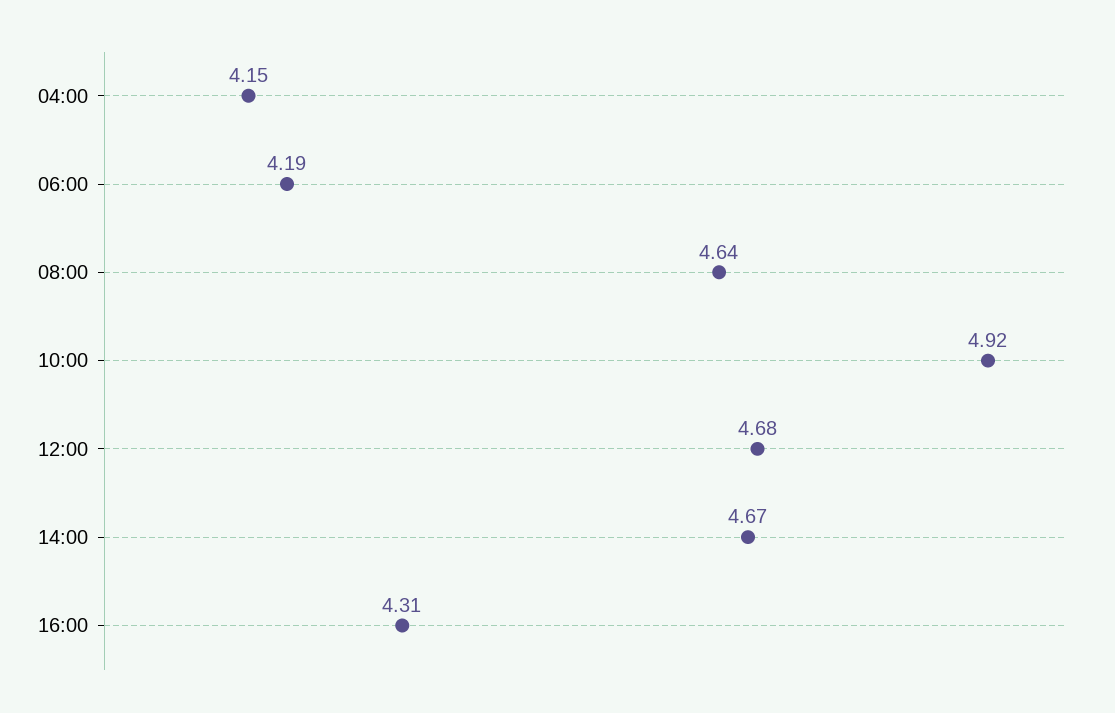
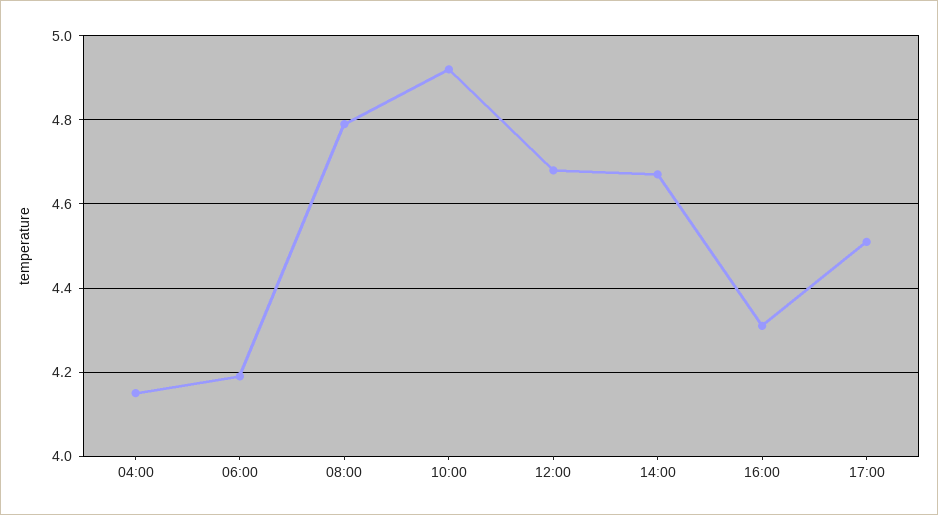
08:00: 4.64 -> 4.8
17:00: none -> 4.5

